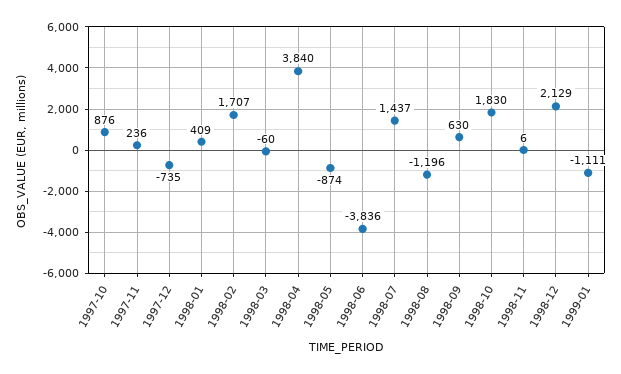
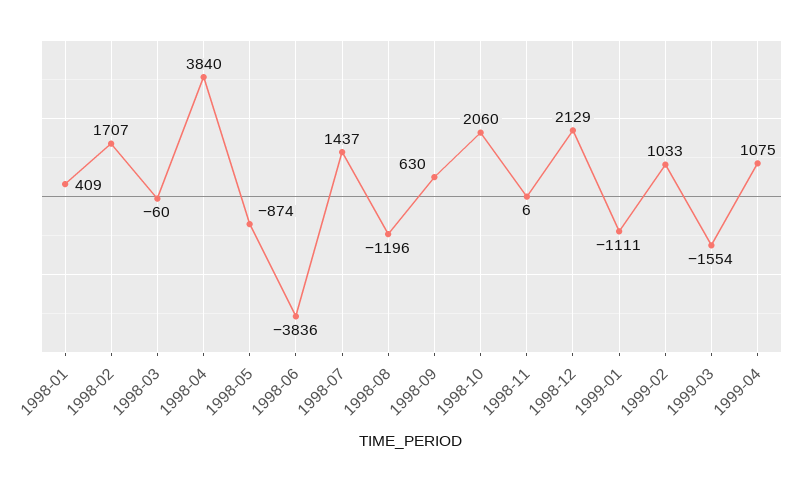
1997-10: 876 -> none
1997-11: 236 -> none
1997-12: -735 -> none
1998-10: 1830 -> 2060
1999-02: none -> 1033
1999-03: none -> -1554
1999-04: none -> 1075

